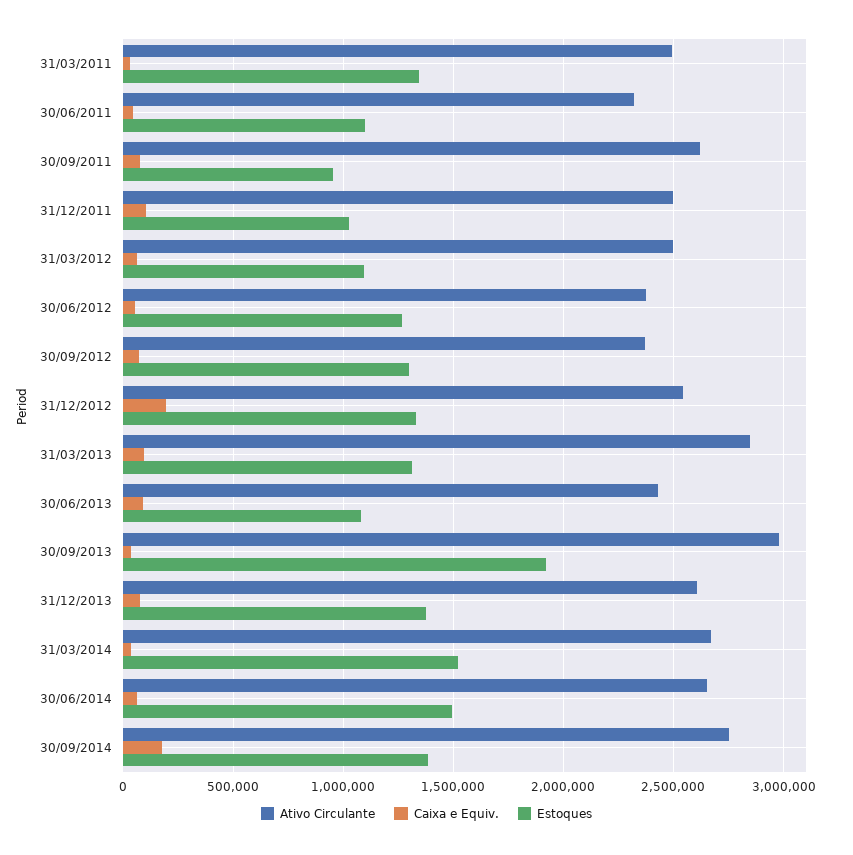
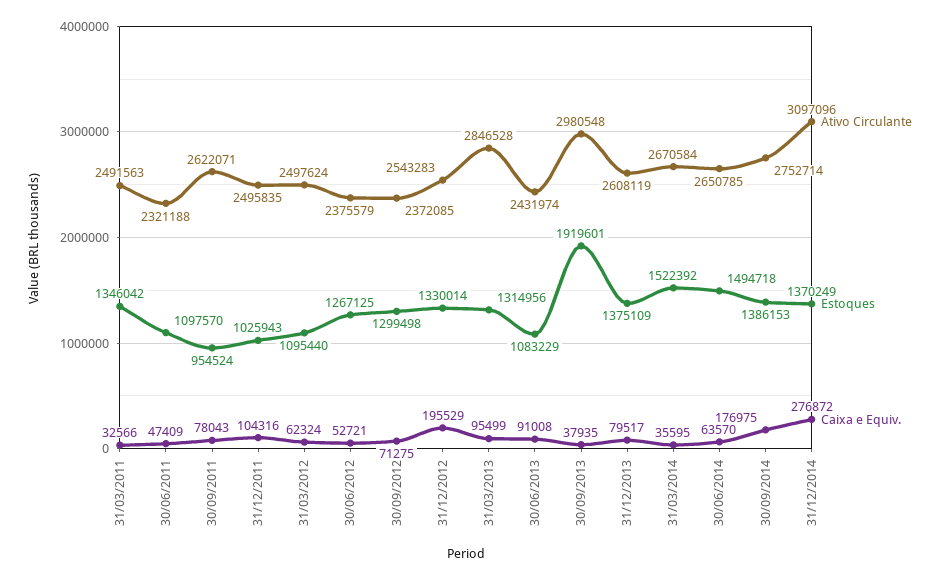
Ativo Circulante, 31/12/2014: none -> 3097096
Estoques, 31/12/2014: none -> 1370249
Caixa e Equiv., 31/12/2014: none -> 276872

